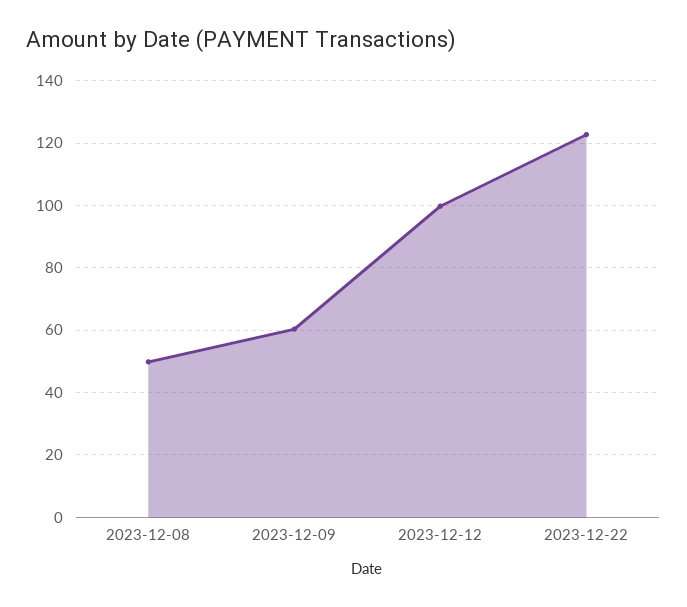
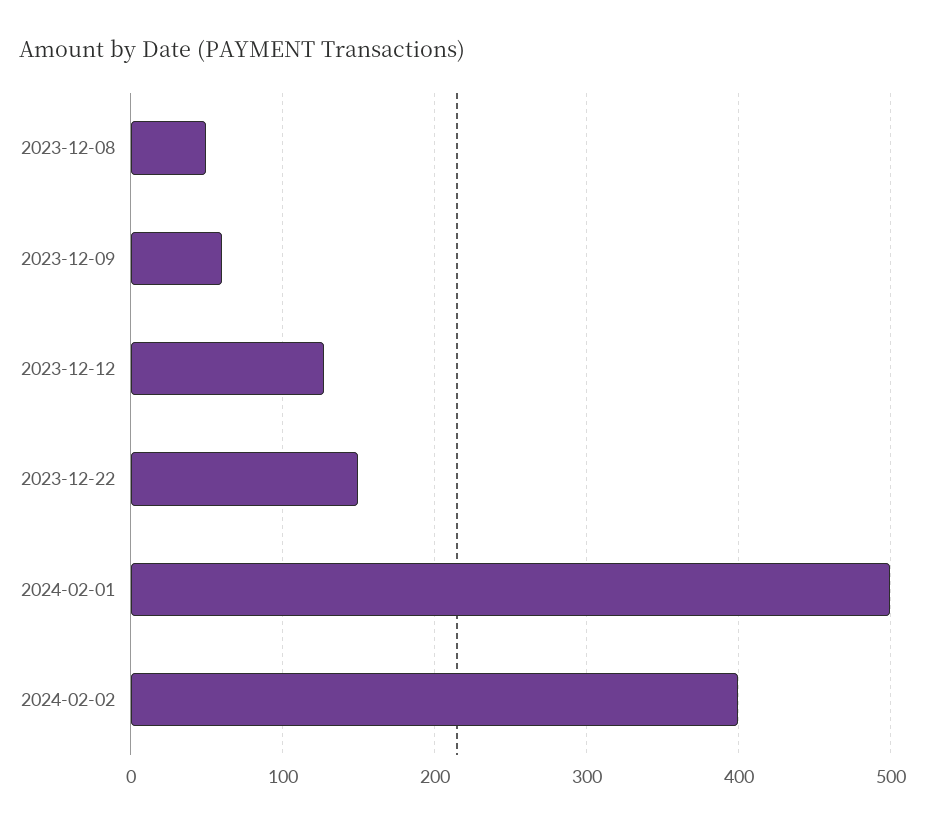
2023-12-12: 100 -> 130
2023-12-22: 122 -> 150
2024-02-01: none -> 500
2024-02-02: none -> 400

